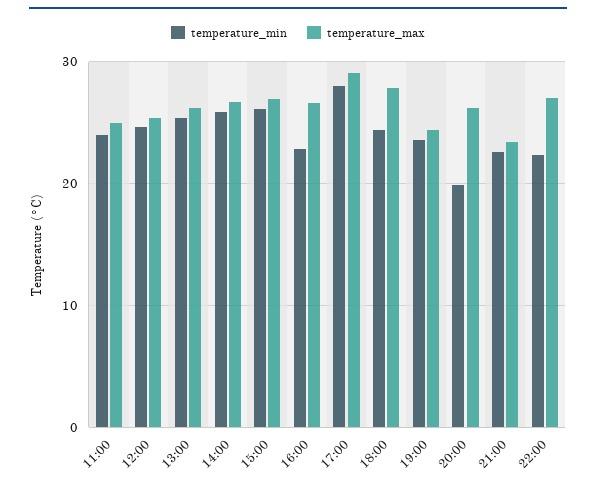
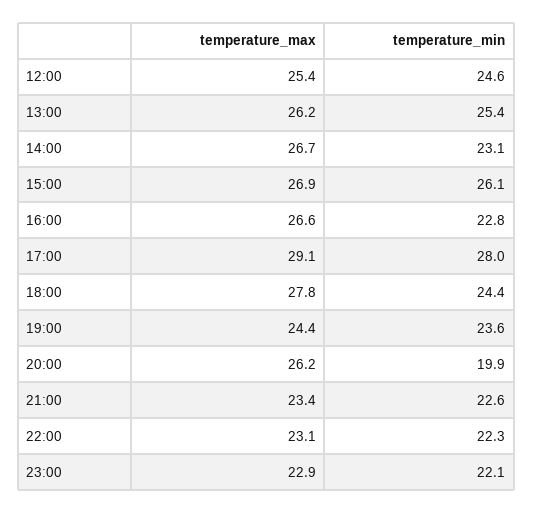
temperature_min, 11:00: 24 -> none
temperature_max, 11:00: 25 -> none
temperature_min, 14:00: 26 -> 23.1
temperature_max, 22:00: 27 -> 23.1
temperature_max, 23:00: none -> 22.9
temperature_min, 23:00: none -> 22.1

